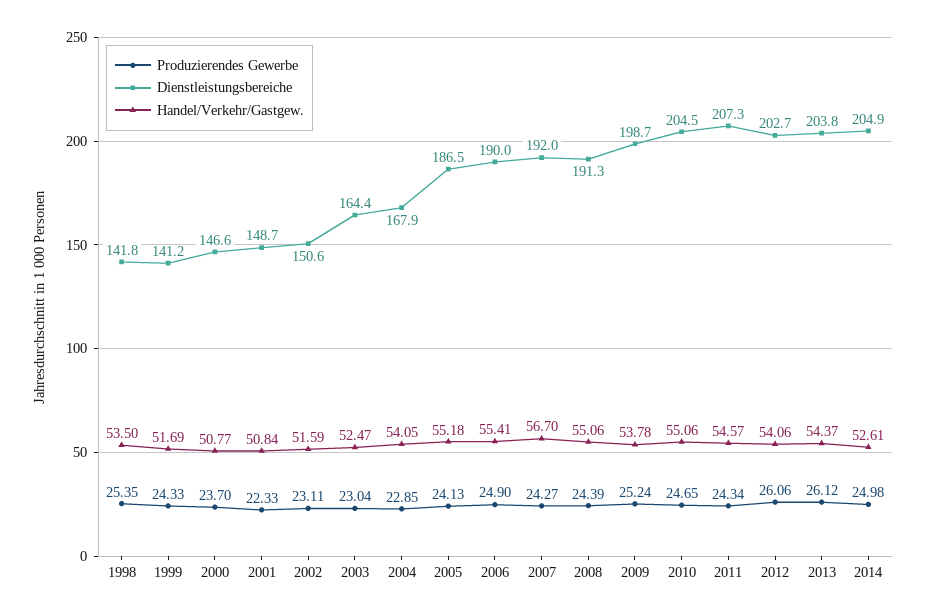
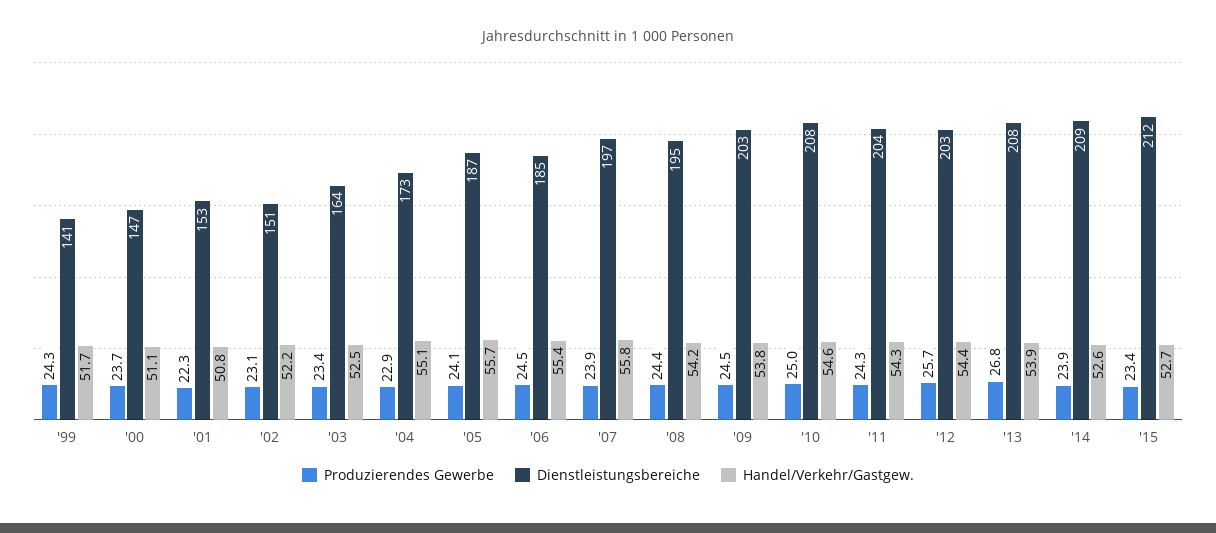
Produzierendes Gewerbe, 1998: 25.35 -> none
Dienstleistungsbereiche, 1998: 141.8 -> none
Handel/Verkehr/Gastgew., 1998: 53.5 -> none
Handel/Verkehr/Gastgew., 2000: 50.77 -> 51.1
Dienstleistungsbereiche, 2001: 148.7 -> 153
Handel/Verkehr/Gastgew., 2002: 51.59 -> 52.2
Produzierendes Gewerbe, 2003: 23.04 -> 23.4
Dienstleistungsbereiche, 2004: 167.9 -> 173
Handel/Verkehr/Gastgew., 2004: 54.05 -> 55.1
Handel/Verkehr/Gastgew., 2005: 55.18 -> 55.7
Produzierendes Gewerbe, 2006: 24.9 -> 24.5
Dienstleistungsbereiche, 2006: 190 -> 185
Produzierendes Gewerbe, 2007: 24.27 -> 23.9
Dienstleistungsbereiche, 2007: 192 -> 197
Handel/Verkehr/Gastgew., 2007: 56.7 -> 55.8
Dienstleistungsbereiche, 2008: 191.3 -> 195
Handel/Verkehr/Gastgew., 2008: 55.06 -> 54.2
Produzierendes Gewerbe, 2009: 25.24 -> 24.5
Dienstleistungsbereiche, 2009: 198.7 -> 203
Produzierendes Gewerbe, 2010: 24.65 -> 25
Dienstleistungsbereiche, 2010: 204.5 -> 208
Handel/Verkehr/Gastgew., 2010: 55.06 -> 54.6
Dienstleistungsbereiche, 2011: 207.3 -> 204
Handel/Verkehr/Gastgew., 2011: 54.57 -> 54.3
Produzierendes Gewerbe, 2012: 26.06 -> 25.7
Handel/Verkehr/Gastgew., 2012: 54.06 -> 54.4
Produzierendes Gewerbe, 2013: 26.12 -> 26.8
Dienstleistungsbereiche, 2013: 203.8 -> 208
Handel/Verkehr/Gastgew., 2013: 54.37 -> 53.9
Produzierendes Gewerbe, 2014: 24.98 -> 23.9
Dienstleistungsbereiche, 2014: 204.9 -> 209
Produzierendes Gewerbe, '15: none -> 23.4
Dienstleistungsbereiche, '15: none -> 212
Handel/Verkehr/Gastgew., '15: none -> 52.7

